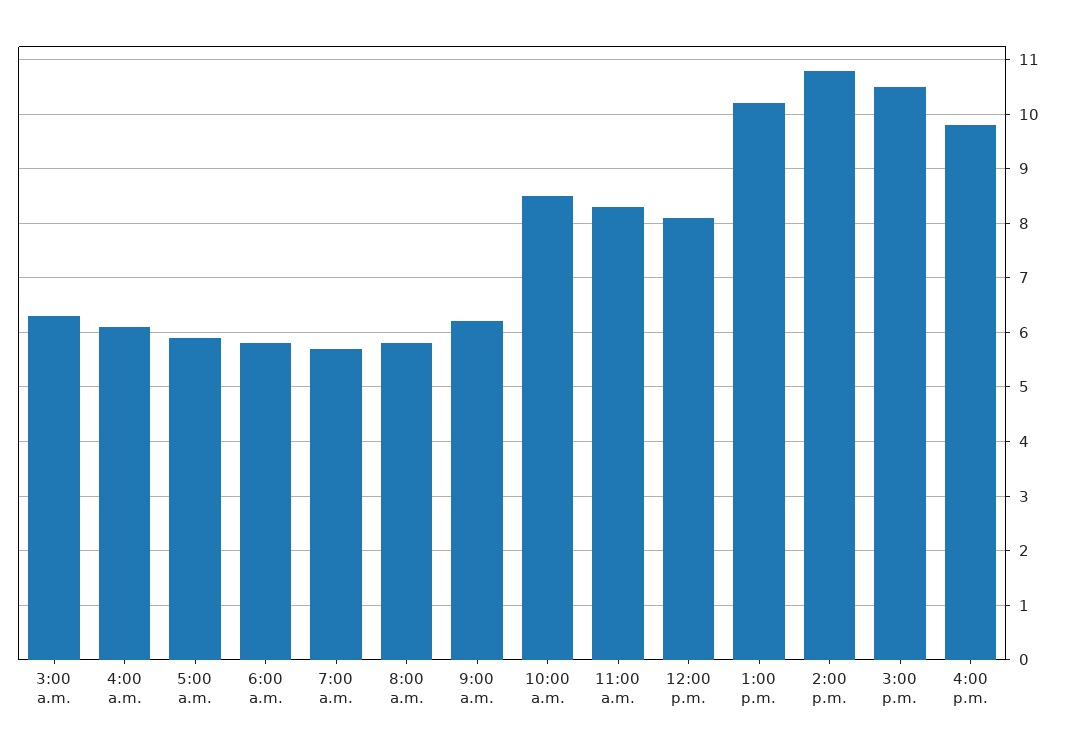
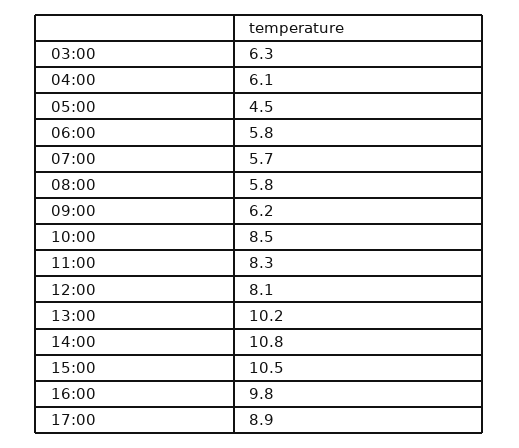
5:00 a.m.: 6 -> 4.5
17:00: none -> 8.9

